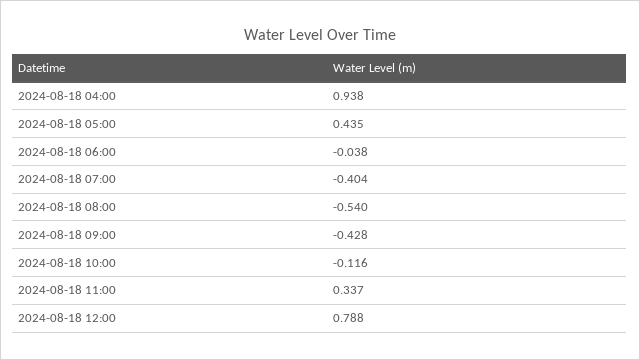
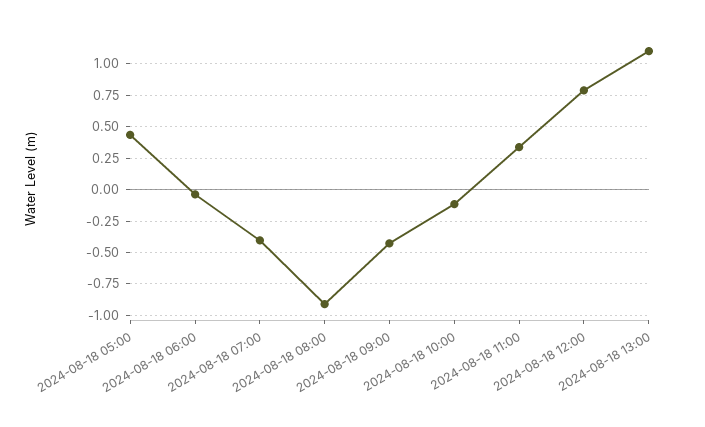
2024-08-18 04:00: 0.938 -> none
2024-08-18 08:00: -0.54 -> -0.9
2024-08-18 13:00: none -> 1.1

